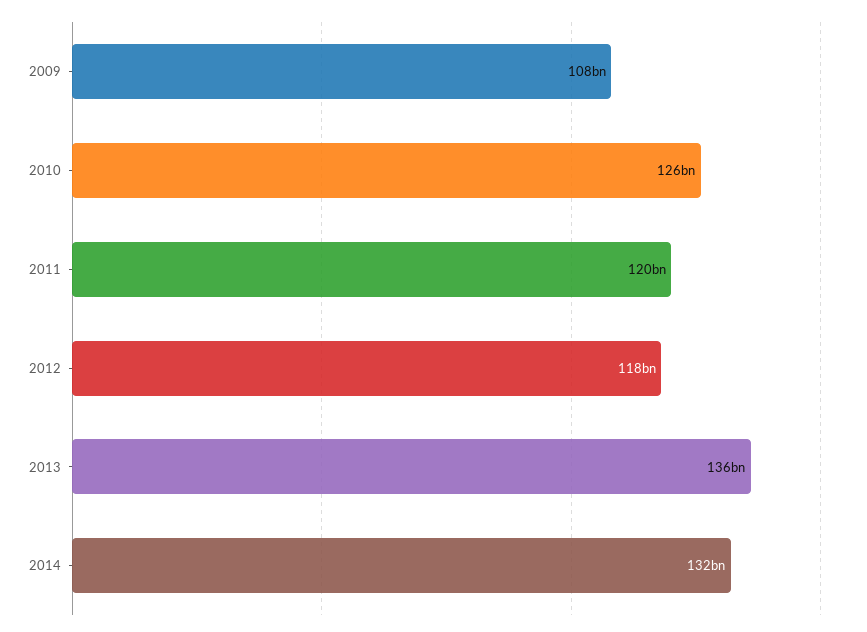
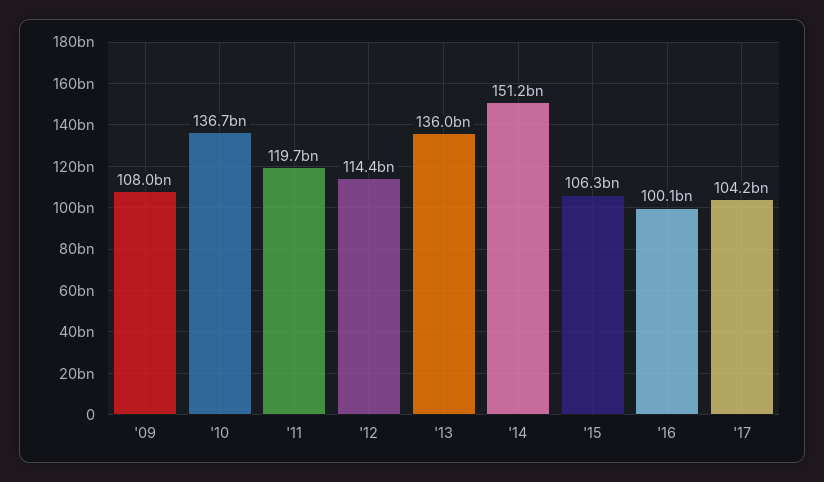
2010: 126000000000 -> 136700000000
2012: 118000000000 -> 114400000000
2014: 132000000000 -> 151200000000
'15: none -> 106300000000
'16: none -> 100100000000
'17: none -> 104200000000

